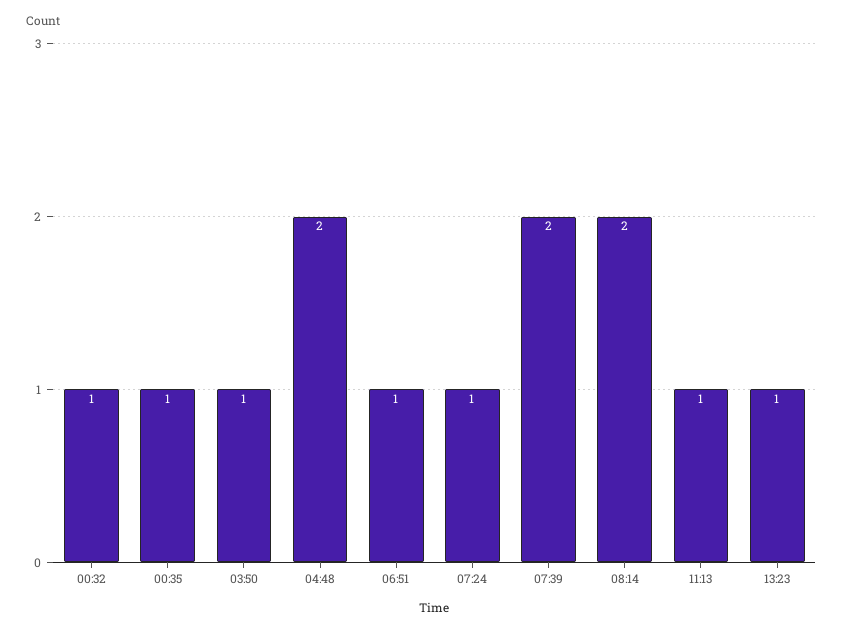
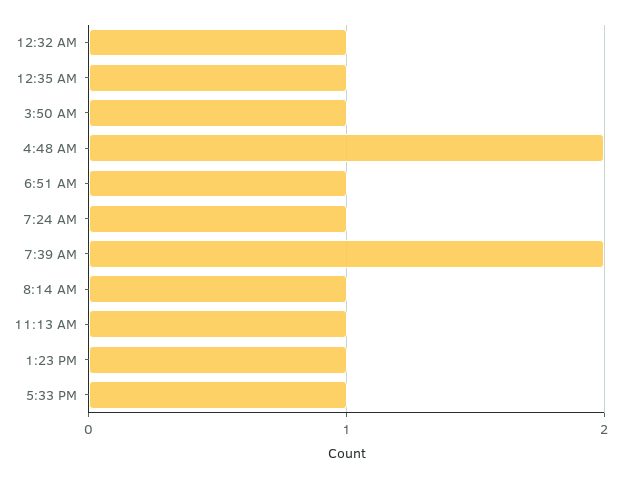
08:14: 2 -> 1
5:33 PM: none -> 1

